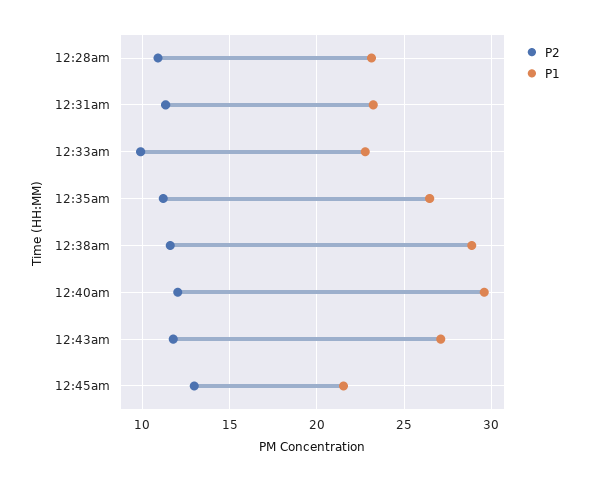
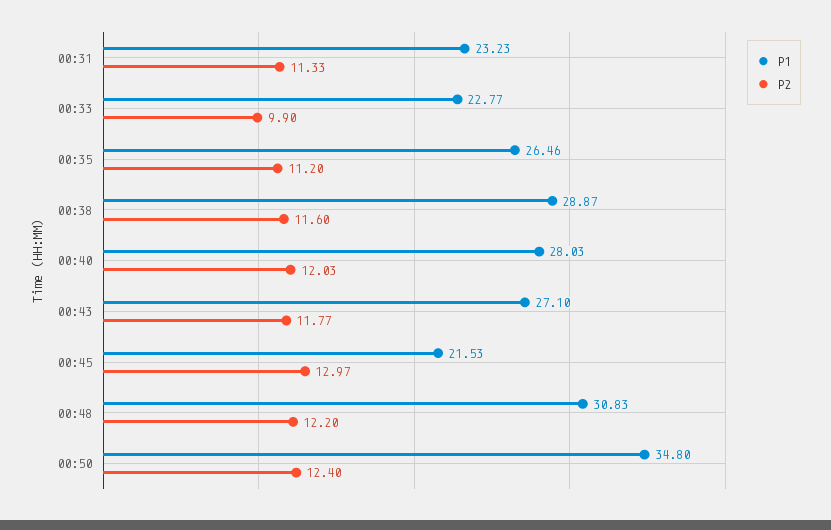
P2, 12:28am: 11 -> none
P1, 12:28am: 23 -> none
P1, 12:40am: 29.5 -> 28.03
P1, 00:48: none -> 30.83
P2, 00:48: none -> 12.2
P1, 00:50: none -> 34.8
P2, 00:50: none -> 12.4

